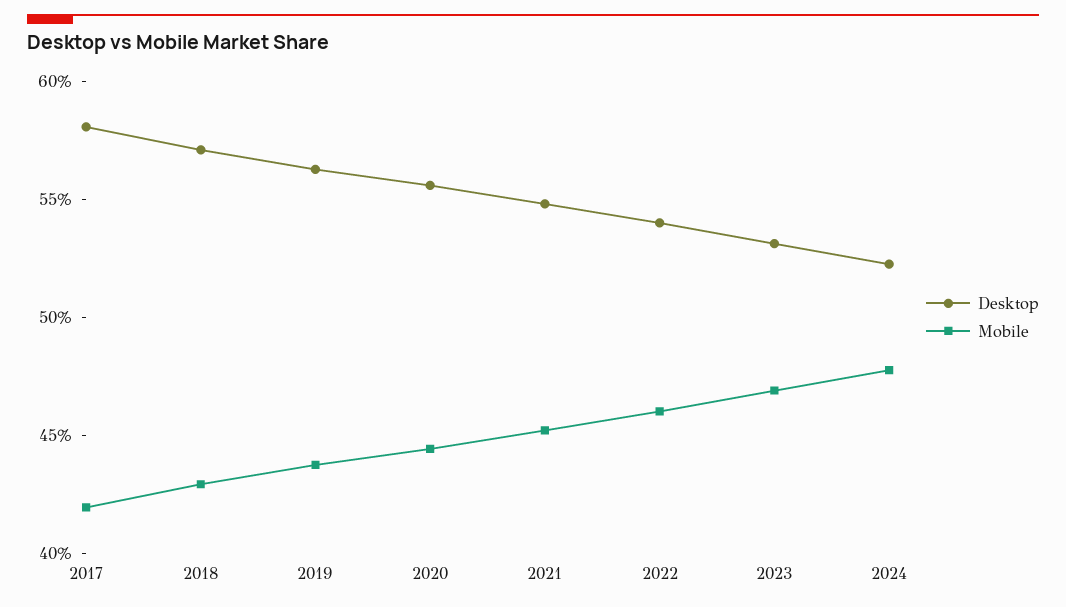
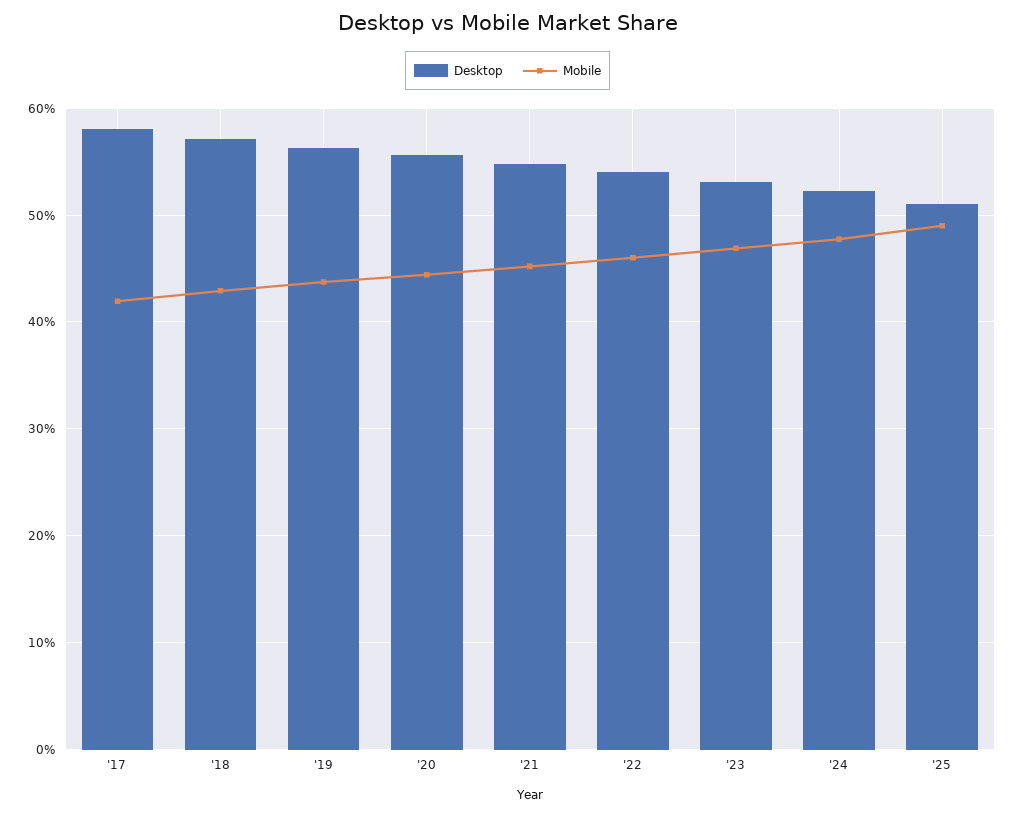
Desktop, '25: none -> 51
Mobile, '25: none -> 49

